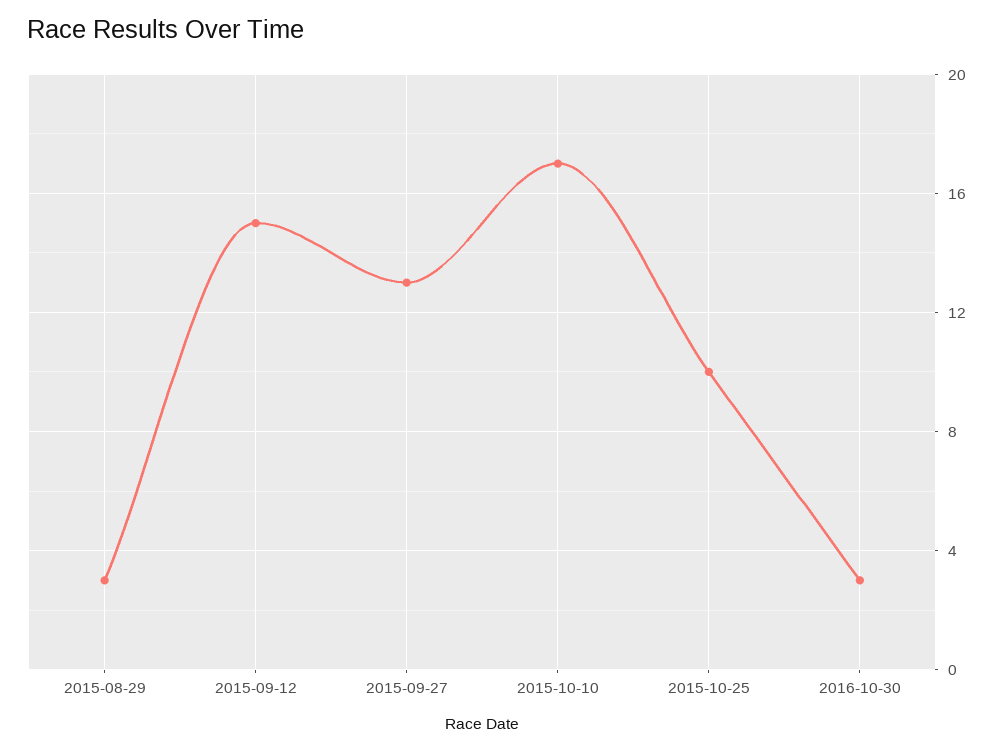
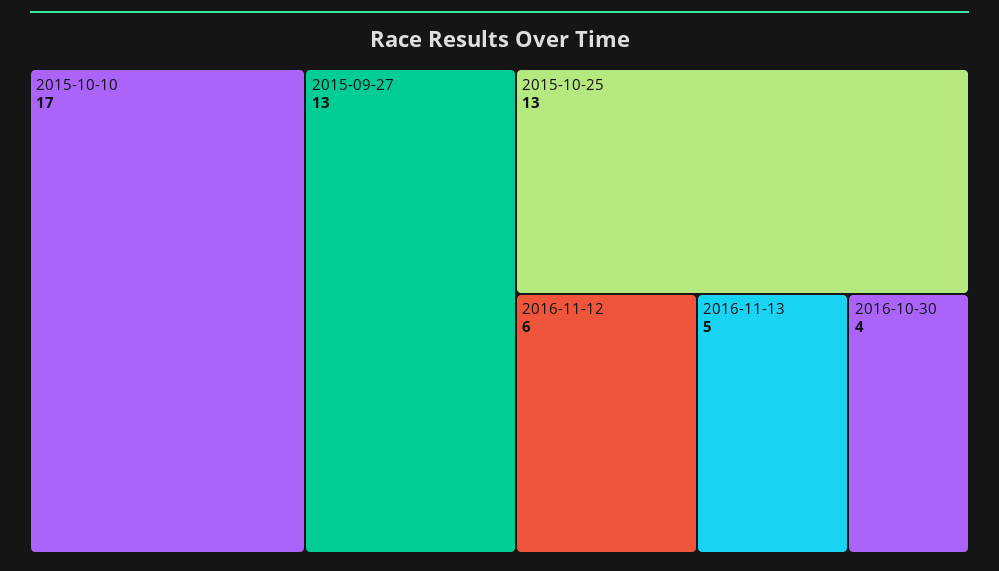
2015-08-29: 3 -> none
2015-09-12: 15 -> none
2015-10-25: 10 -> 13
2016-10-30: 3 -> 4
2016-11-12: none -> 6
2016-11-13: none -> 5

